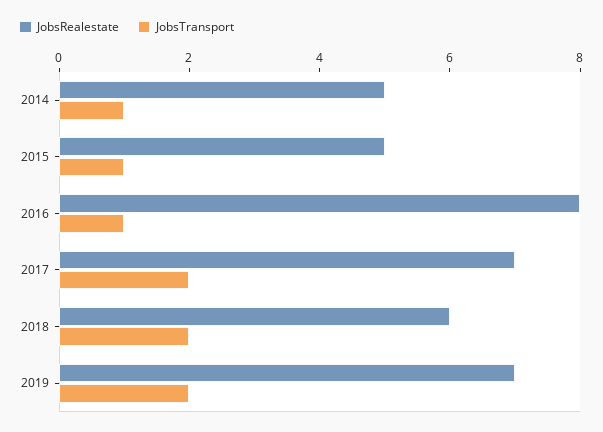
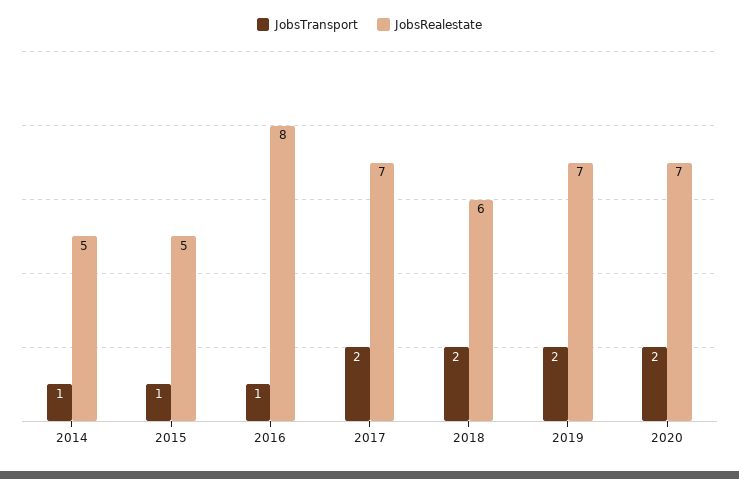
JobsTransport, 2020: none -> 2
JobsRealestate, 2020: none -> 7

